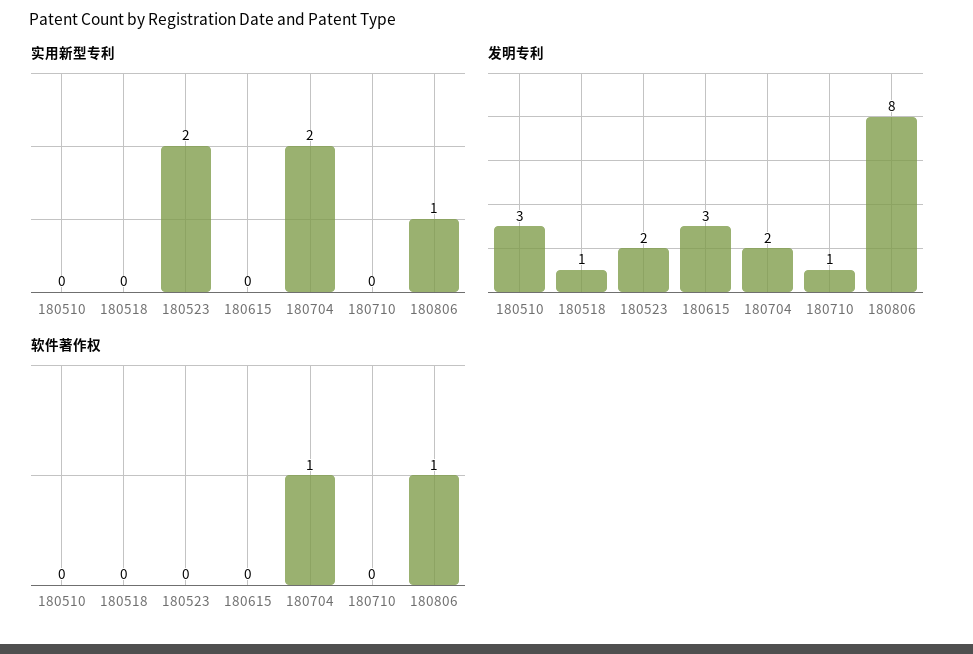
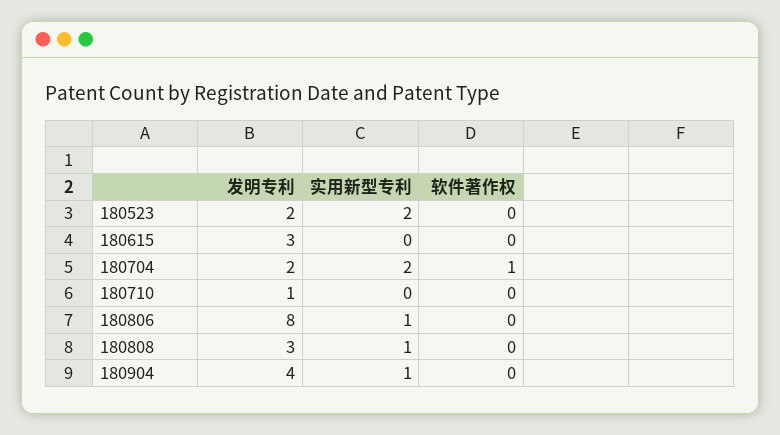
实用新型专利, 180510: 0 -> none
实用新型专利, 180518: 0 -> none
发明专利, 180510: 3 -> none
发明专利, 180518: 1 -> none
软件著作权, 180510: 0 -> none
软件著作权, 180518: 0 -> none
软件著作权, 180806: 1 -> 0
发明专利, 180808: none -> 3
实用新型专利, 180808: none -> 1
软件著作权, 180808: none -> 0
发明专利, 180904: none -> 4
实用新型专利, 180904: none -> 1
软件著作权, 180904: none -> 0

